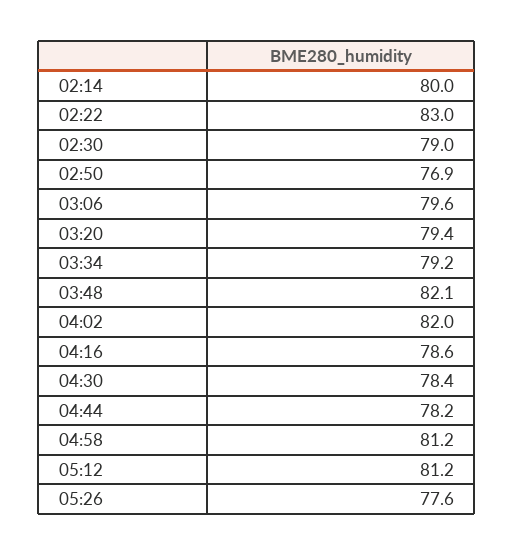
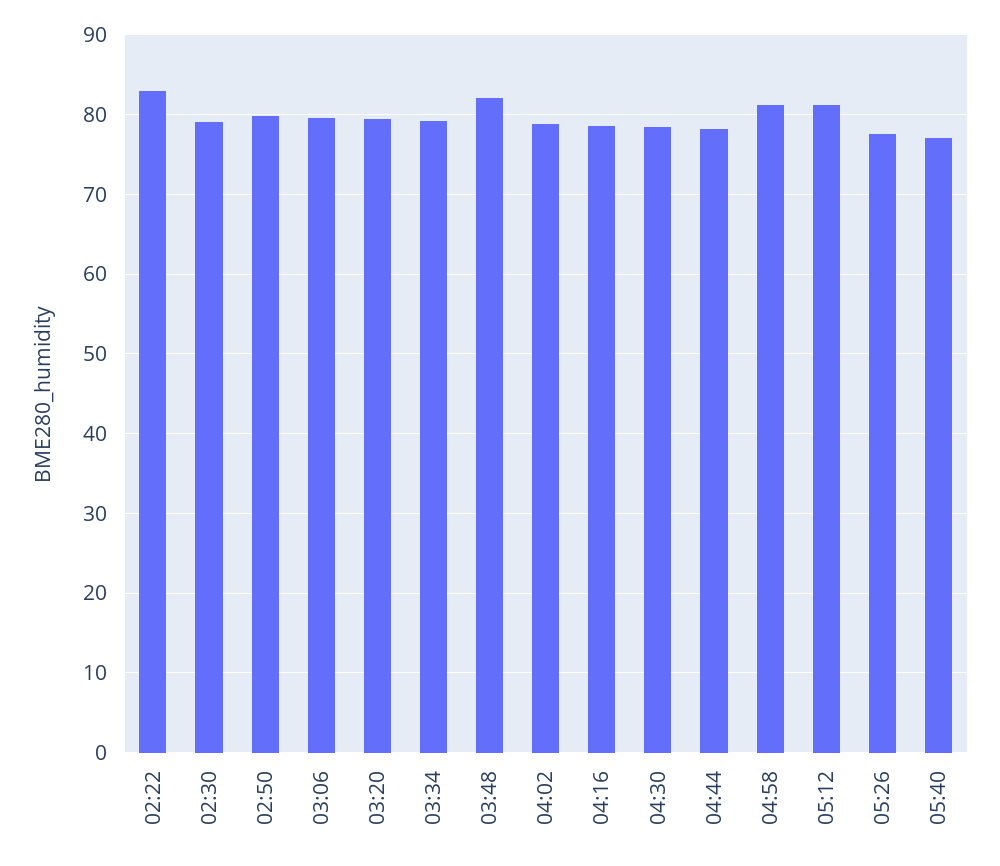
02:14: 80 -> none
02:50: 76.9 -> 80
04:02: 82 -> 79
05:40: none -> 77

